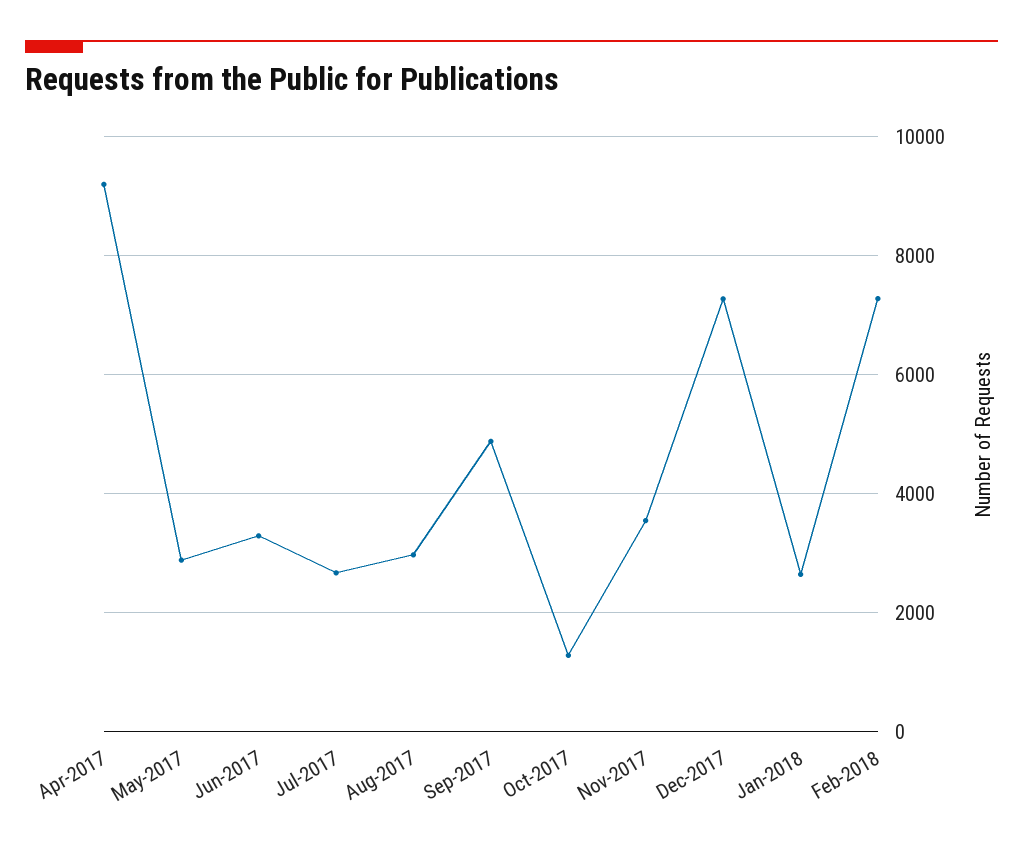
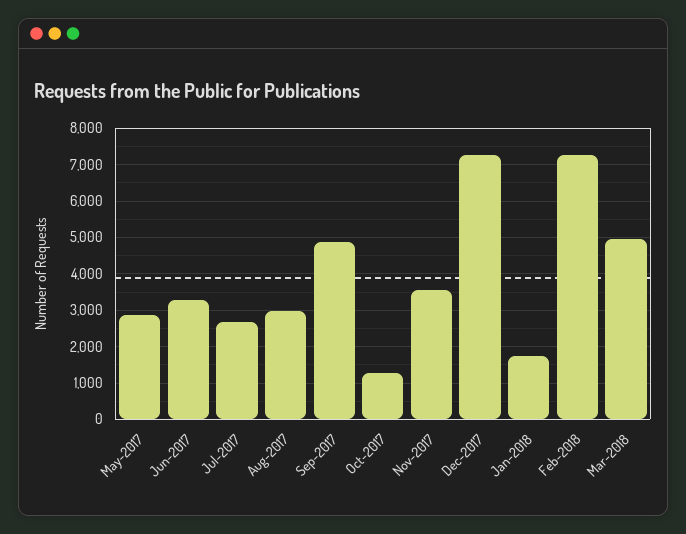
Apr-2017: 9200 -> none
Jan-2018: 2600 -> 1800
Mar-2018: none -> 5000

